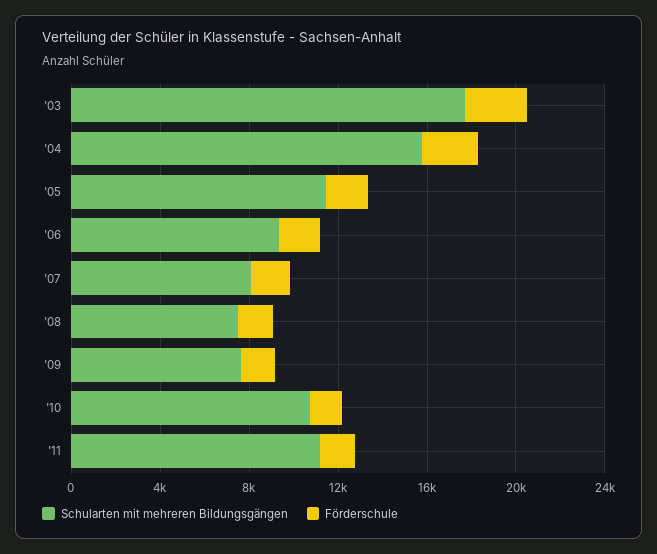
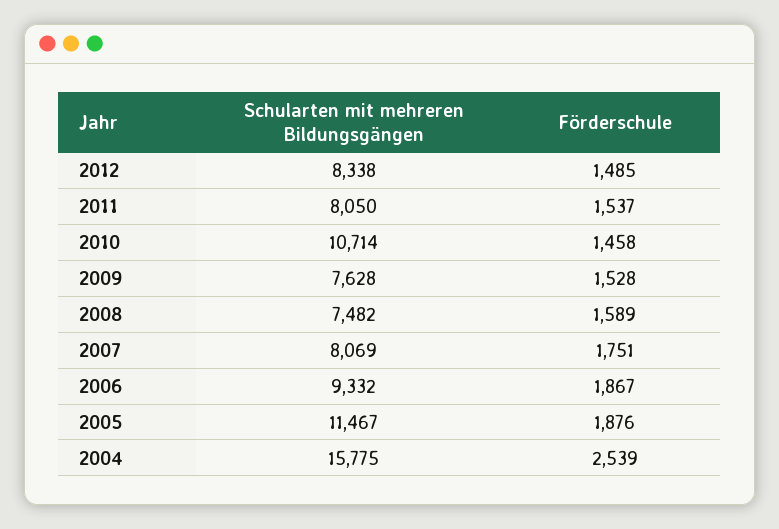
Schularten mit mehreren Bildungsgängen, '03: 18000 -> none
Förderschule, '03: 3000 -> none
Schularten mit mehreren Bildungsgängen, '11: 11000 -> 8050
Schularten mit mehreren Bildungsgängen, 2012: none -> 8338
Förderschule, 2012: none -> 1485

